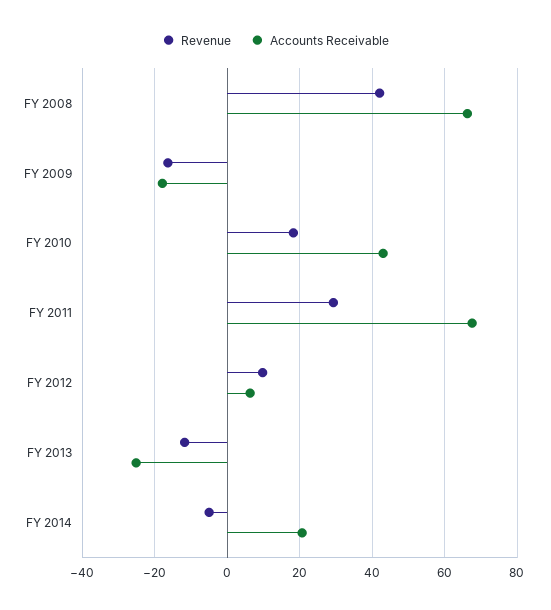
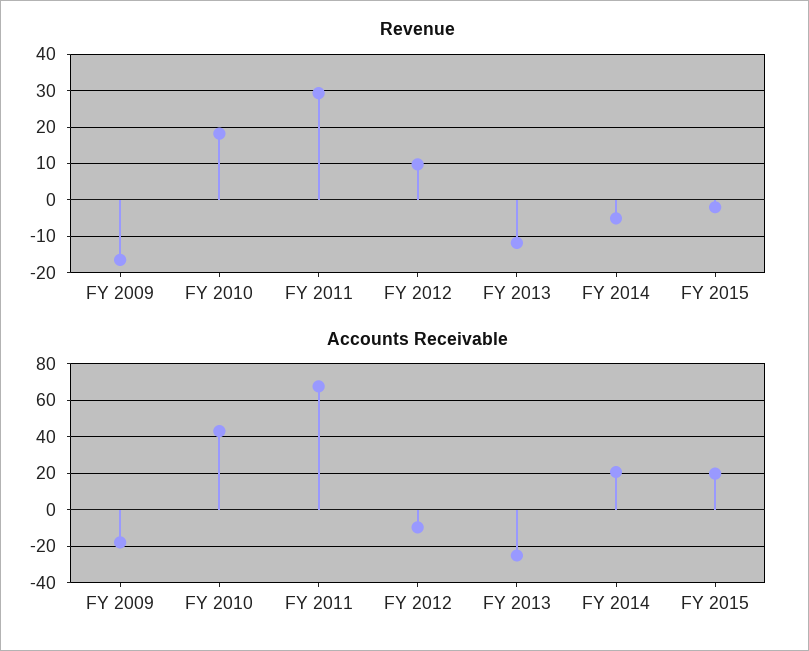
Revenue, FY 2008: 42 -> none
Accounts Receivable, FY 2008: 66 -> none
Accounts Receivable, FY 2012: 6 -> -10
Revenue, FY 2015: none -> -2
Accounts Receivable, FY 2015: none -> 20

